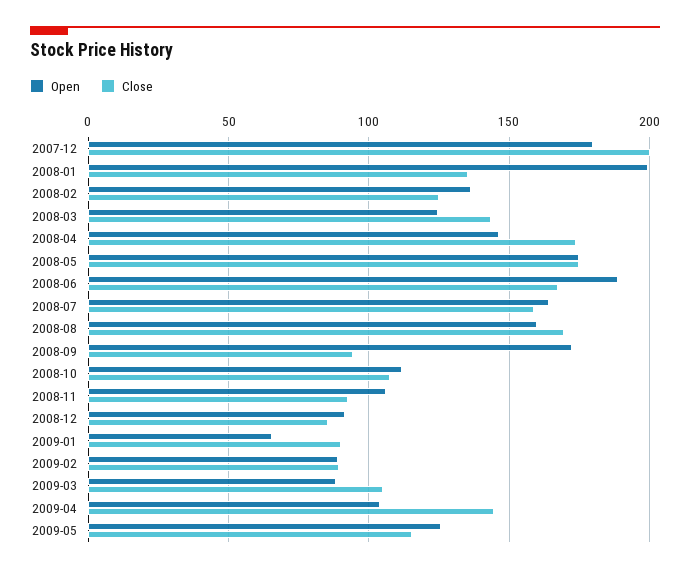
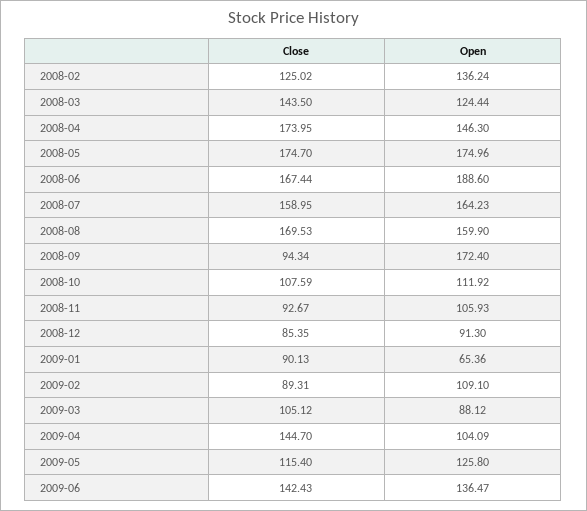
Open, 2007-12: 180 -> none
Close, 2007-12: 200 -> none
Open, 2008-01: 200 -> none
Close, 2008-01: 135 -> none
Open, 2009-02: 90 -> 109.1
Close, 2009-06: none -> 142.43
Open, 2009-06: none -> 136.47

